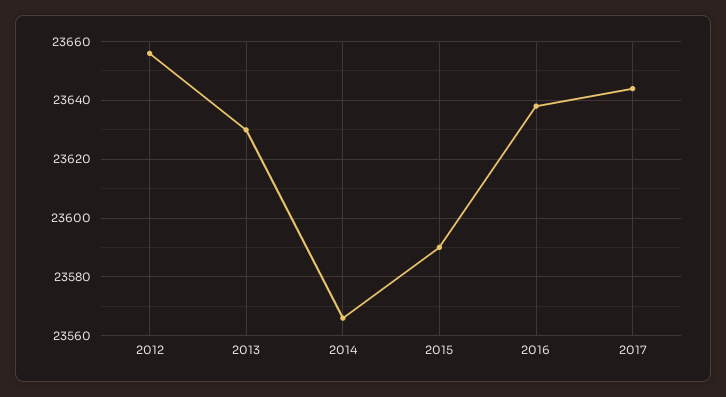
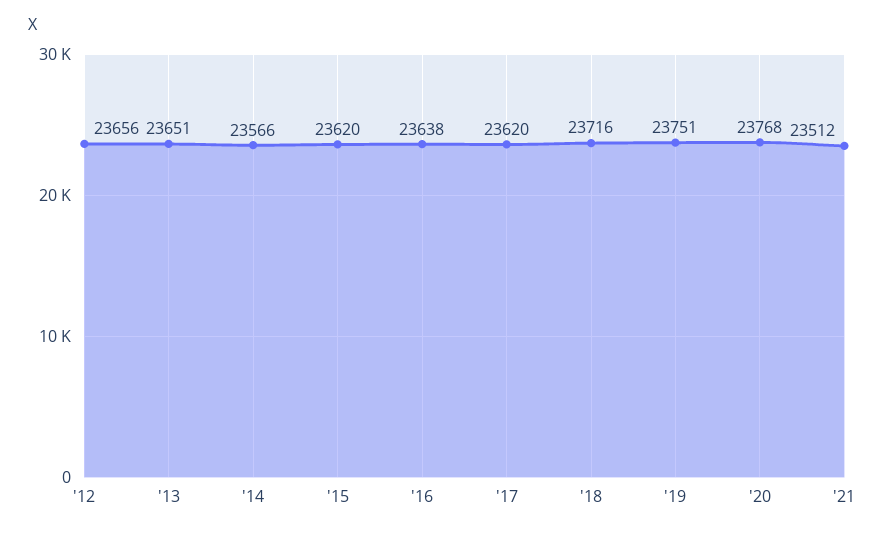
2013: 23630 -> 23651
2015: 23590 -> 23620
2017: 23645 -> 23620
'18: none -> 23716
'19: none -> 23751
'20: none -> 23768
'21: none -> 23512

